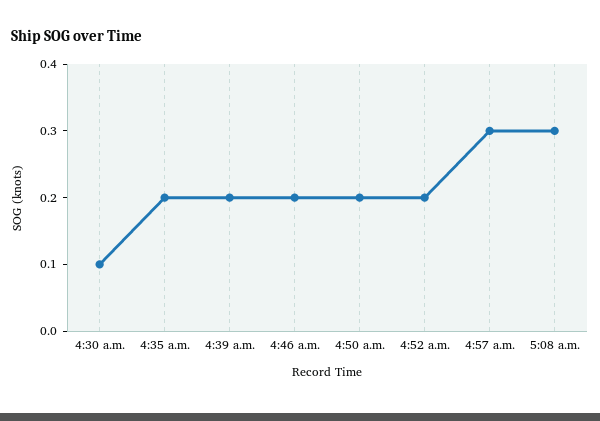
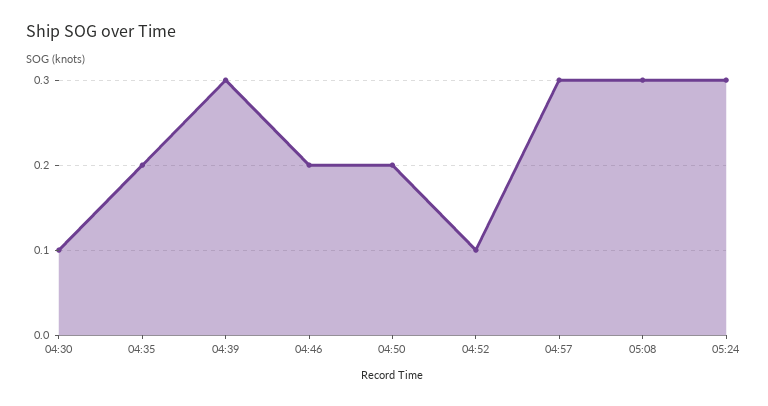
4:39 a.m.: 0.2 -> 0.3
4:52 a.m.: 0.2 -> 0.1
05:24: none -> 0.3

